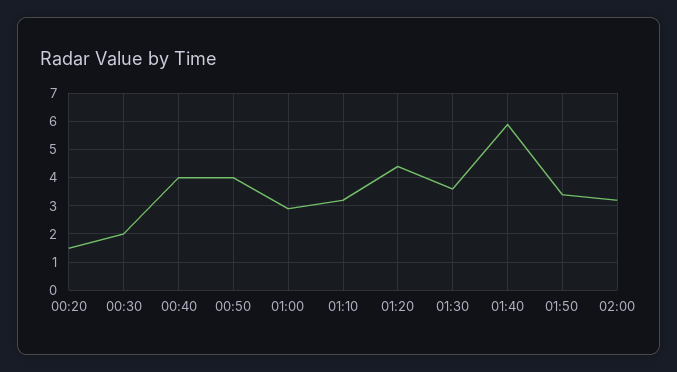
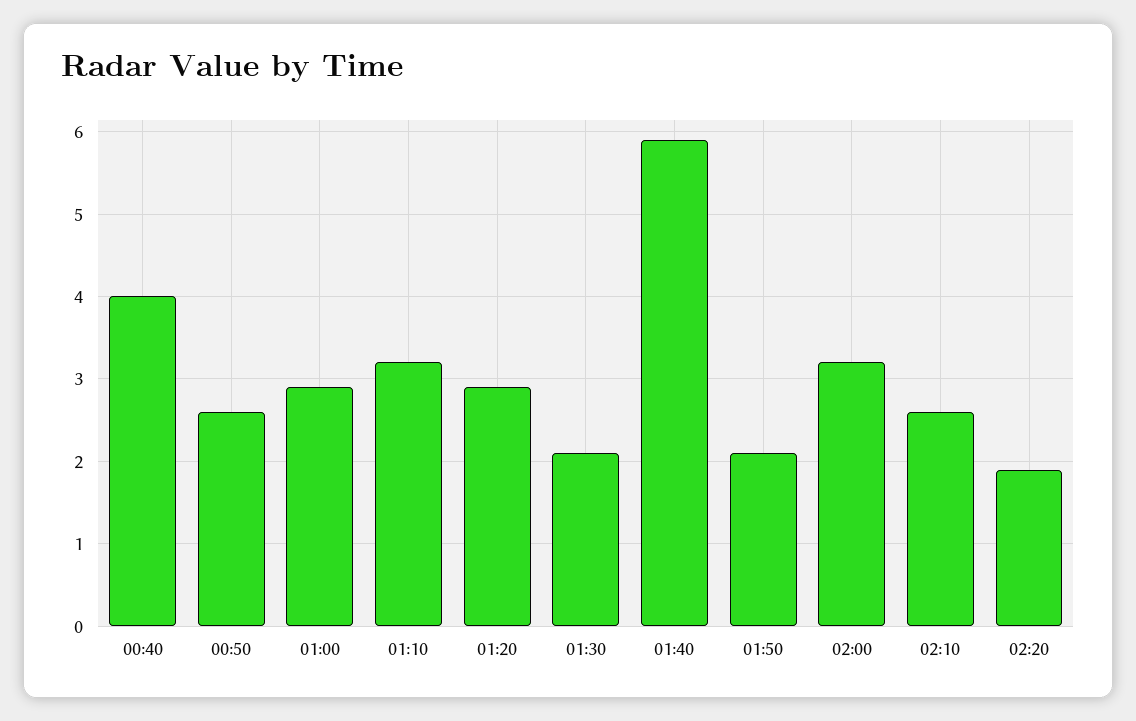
00:20: 1.5 -> none
00:30: 2 -> none
00:50: 4 -> 2.6
01:20: 4.5 -> 2.9
01:30: 3.5 -> 2.1
01:50: 3.5 -> 2.1
02:10: none -> 2.6
02:20: none -> 1.9

